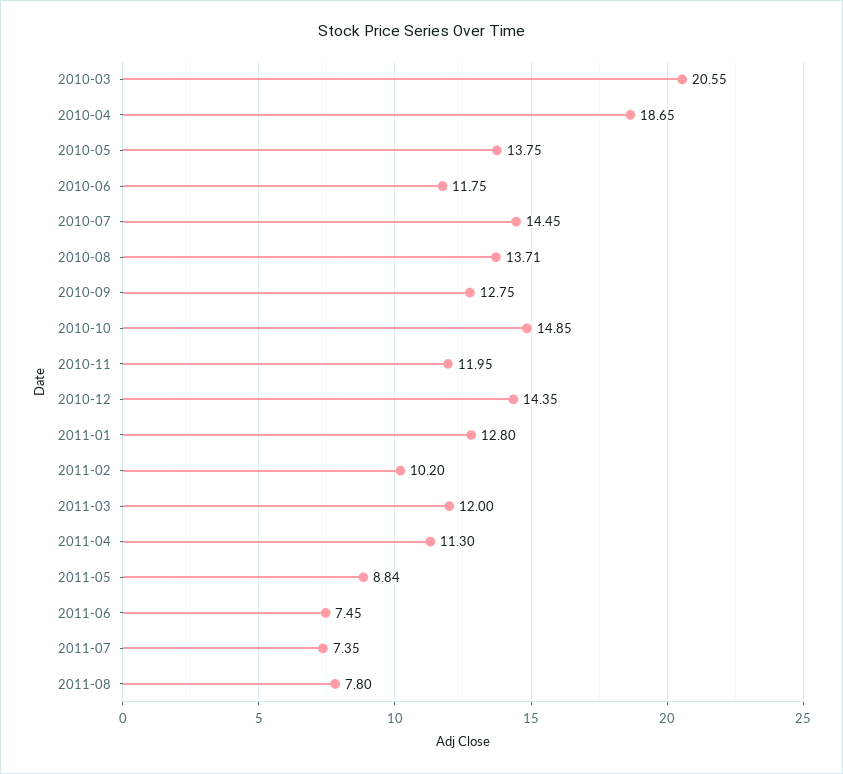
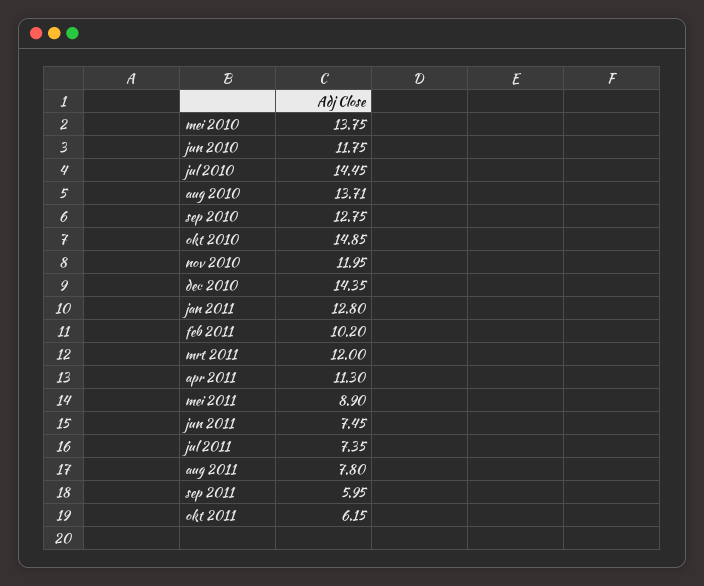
2010-03: 20.55 -> none
2010-04: 18.65 -> none
2011-05: 8.84 -> 8.9
sep 2011: none -> 5.95
okt 2011: none -> 6.15

